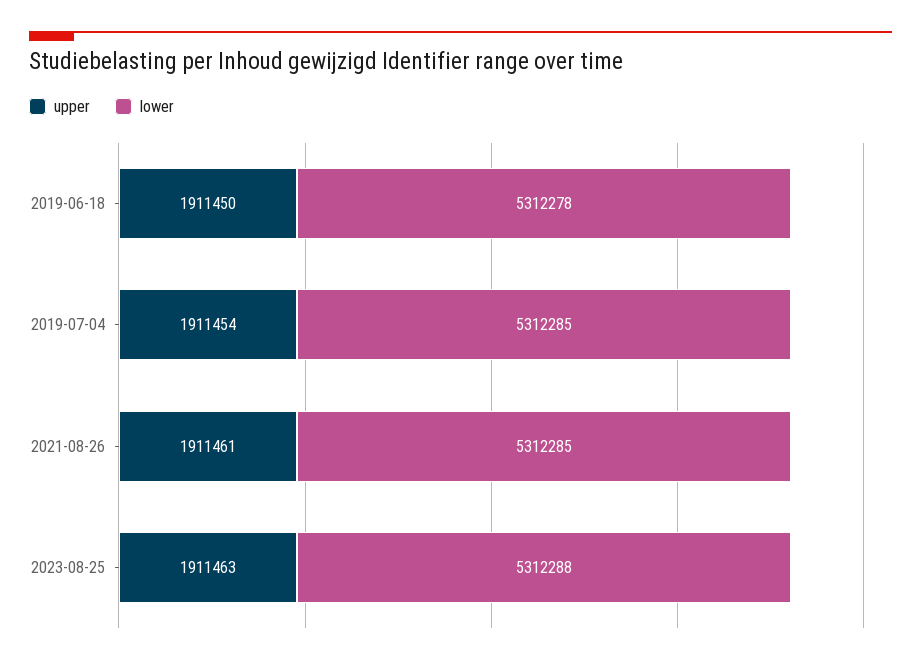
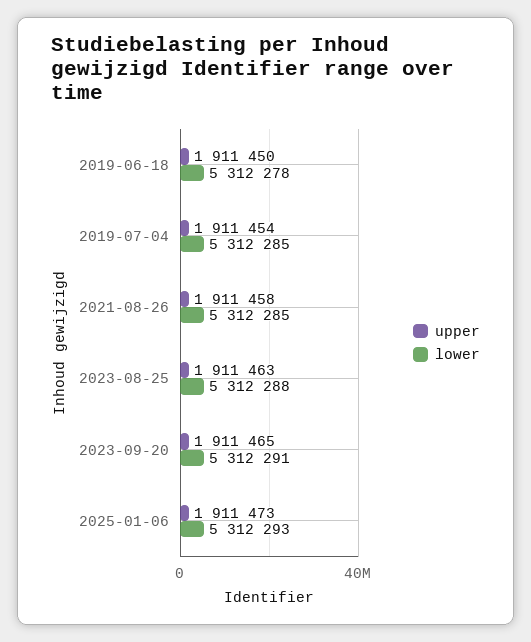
upper, 2021-08-26: 1911461 -> 1911458
upper, 2023-09-20: none -> 1911465
lower, 2023-09-20: none -> 5312291
upper, 2025-01-06: none -> 1911473
lower, 2025-01-06: none -> 5312293

